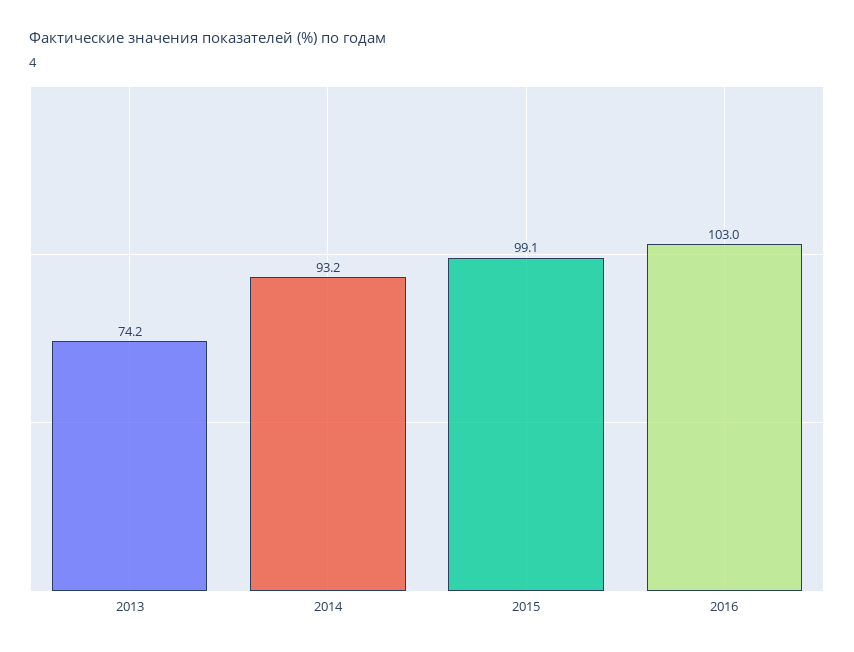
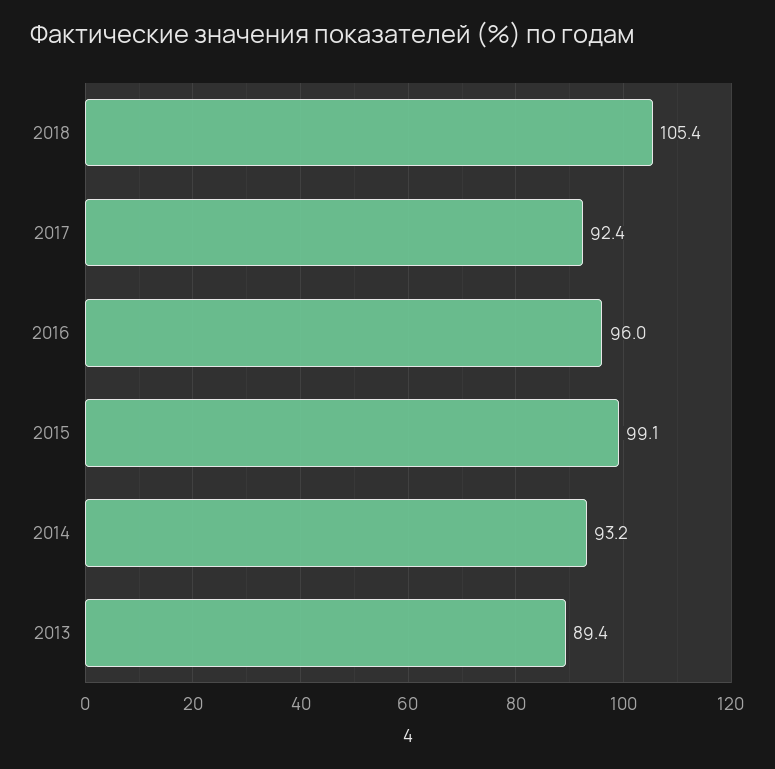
2013: 74.2 -> 89.4
2016: 103 -> 96
2018: none -> 105.4
2017: none -> 92.4

